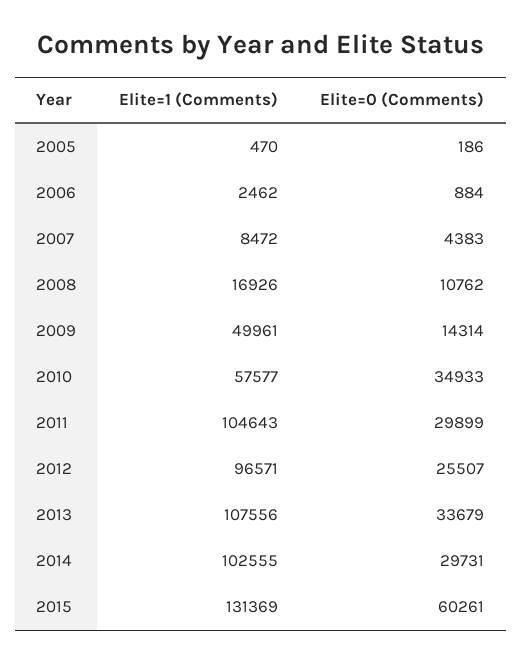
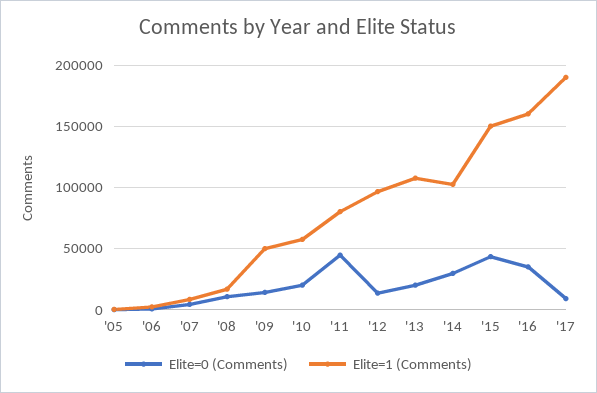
Elite=0 (Comments), 2010: 34933 -> 20000
Elite=1 (Comments), 2011: 104643 -> 80000
Elite=0 (Comments), 2011: 29899 -> 45000
Elite=0 (Comments), 2012: 25507 -> 15000
Elite=0 (Comments), 2013: 33679 -> 20000
Elite=1 (Comments), 2015: 131369 -> 150000
Elite=0 (Comments), 2015: 60261 -> 45000
Elite=0 (Comments), '16: none -> 35000
Elite=1 (Comments), '16: none -> 160000
Elite=0 (Comments), '17: none -> 10000
Elite=1 (Comments), '17: none -> 190000

